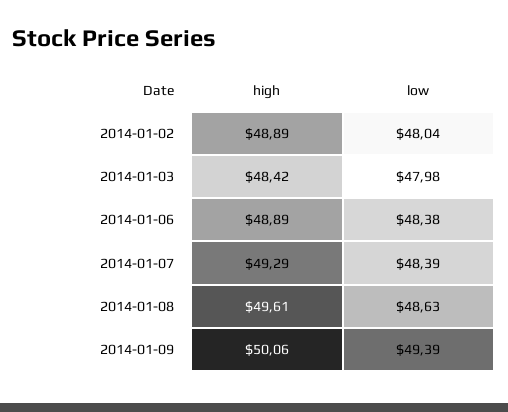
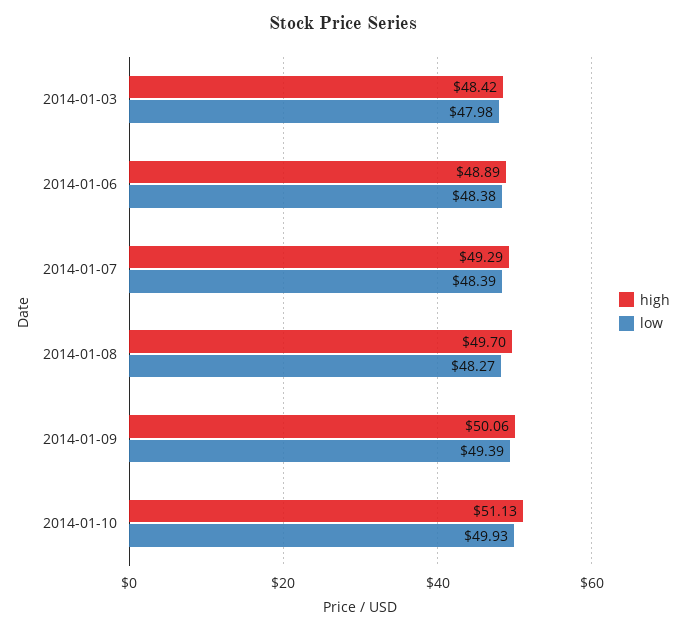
high, 2014-01-02: 48.89 -> none
low, 2014-01-02: 48.04 -> none
high, 2014-01-08: 49.61 -> 49.7
low, 2014-01-08: 48.63 -> 48.27
high, 2014-01-10: none -> 51.13
low, 2014-01-10: none -> 49.93

